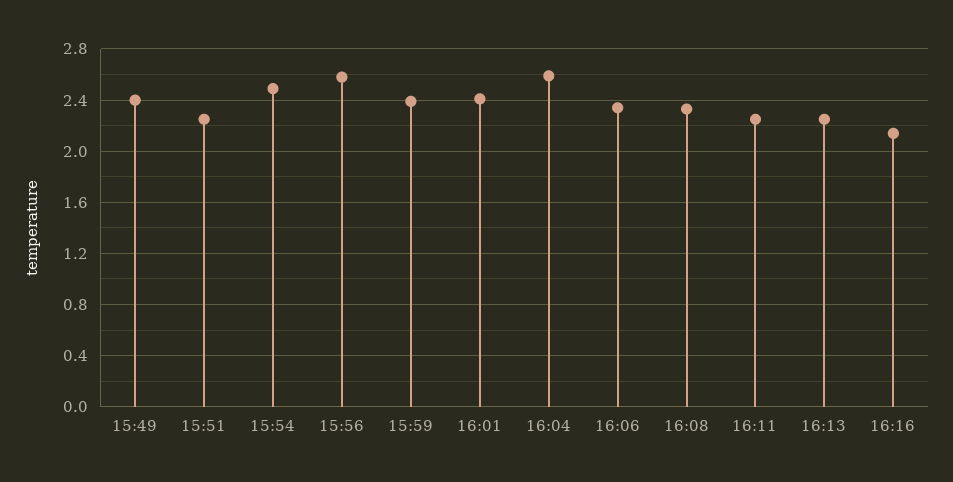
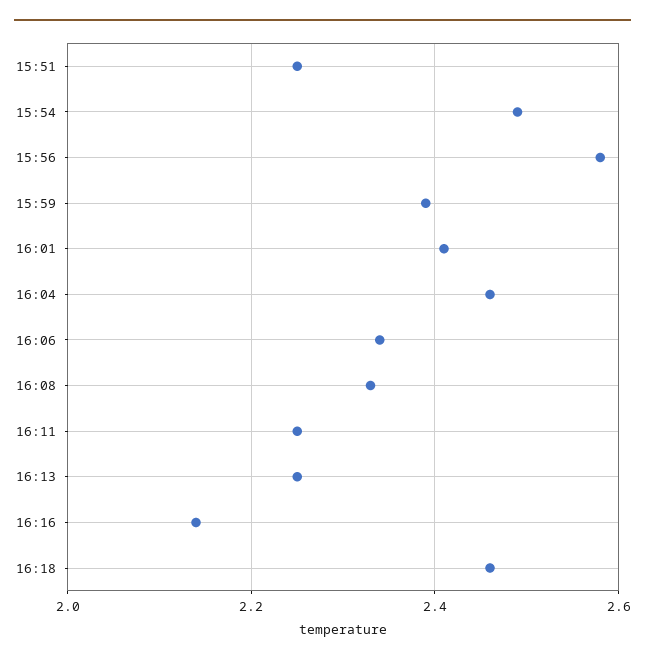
15:49: 2.4 -> none
16:04: 2.6 -> 2.45
16:18: none -> 2.45

